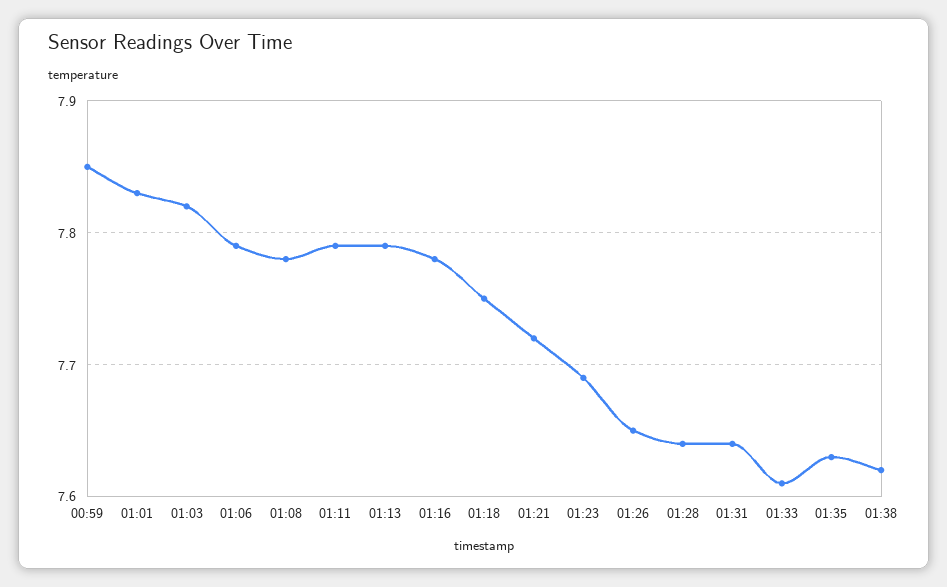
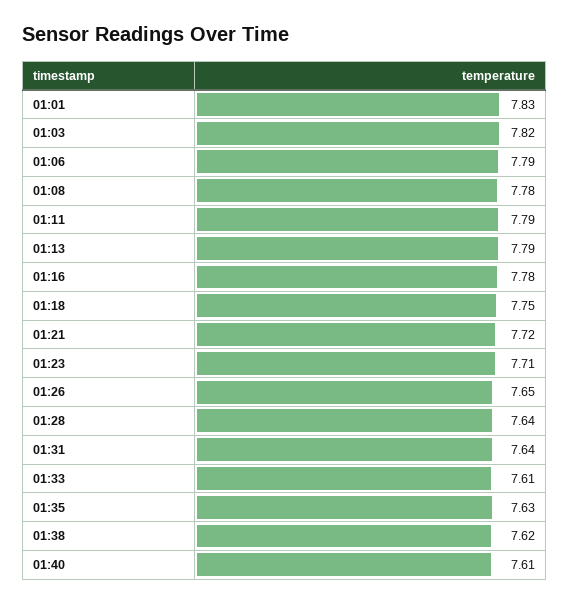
00:59: 7.85 -> none
01:23: 7.69 -> 7.71
01:40: none -> 7.61

